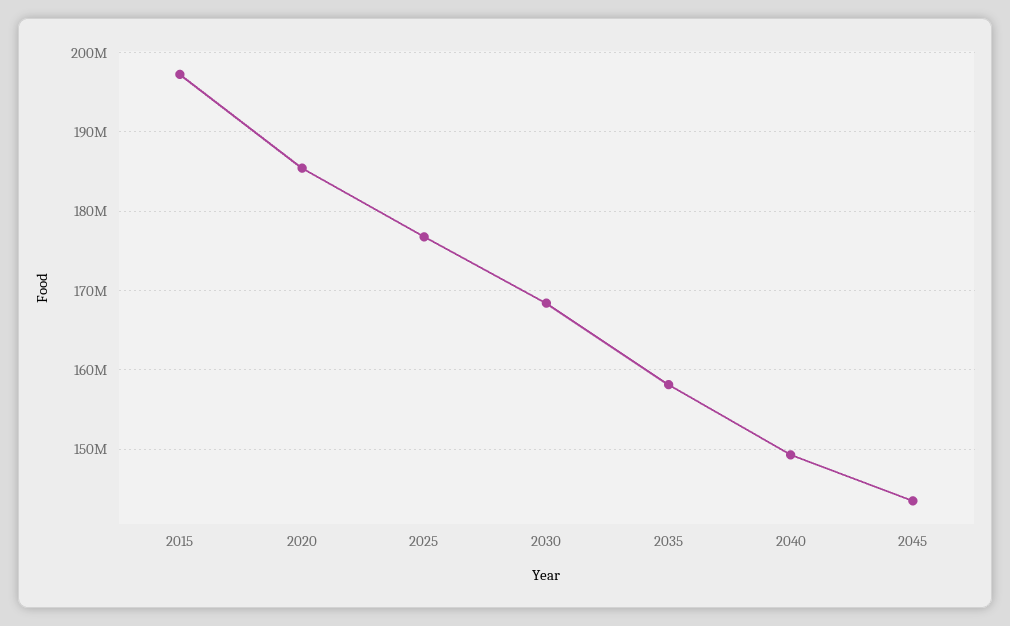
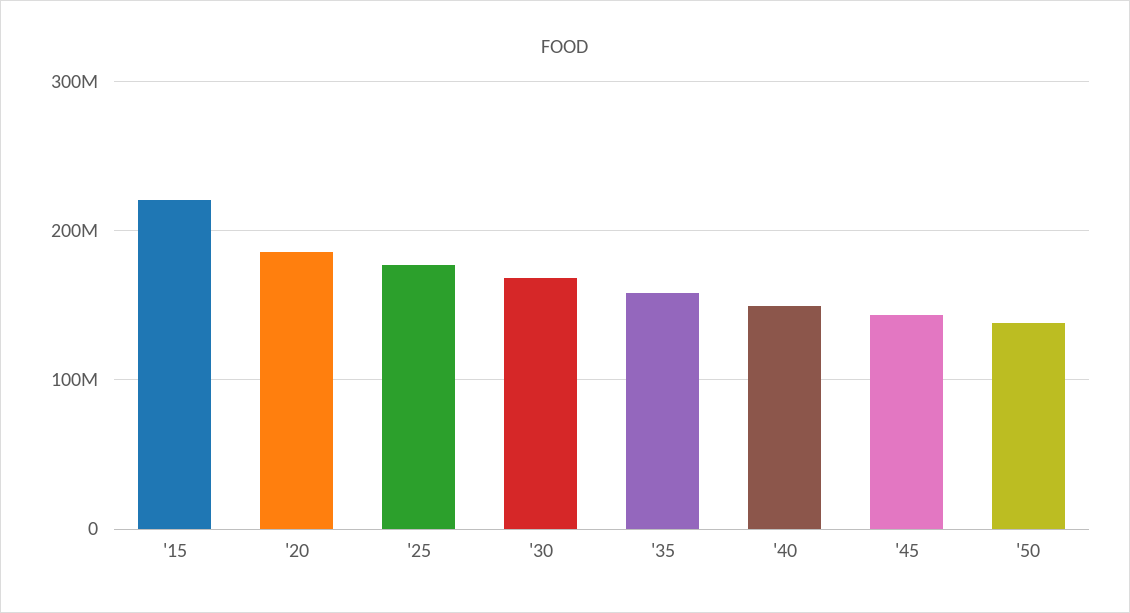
2015: 197000000 -> 220000000
'50: none -> 140000000

